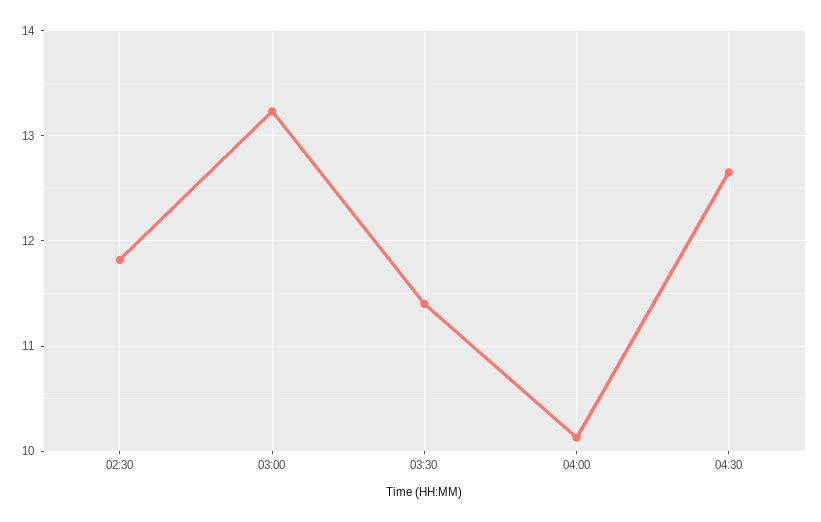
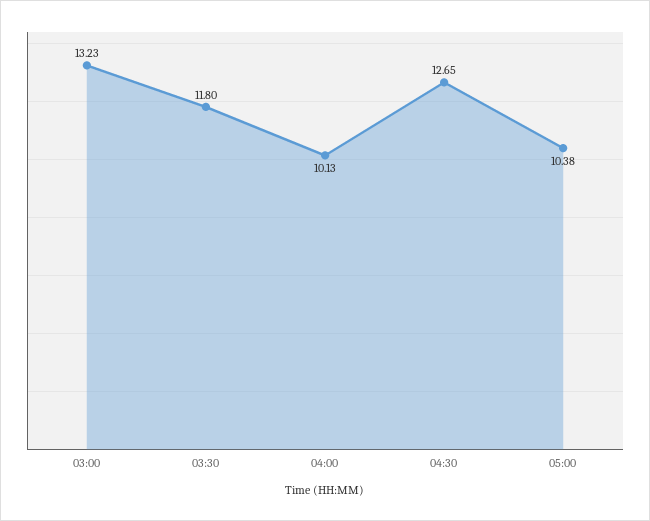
02:30: 11.8 -> none
03:30: 11.4 -> 11.8
05:00: none -> 10.38

